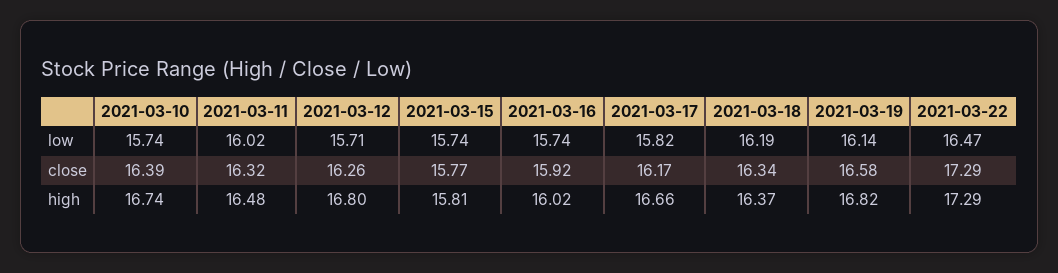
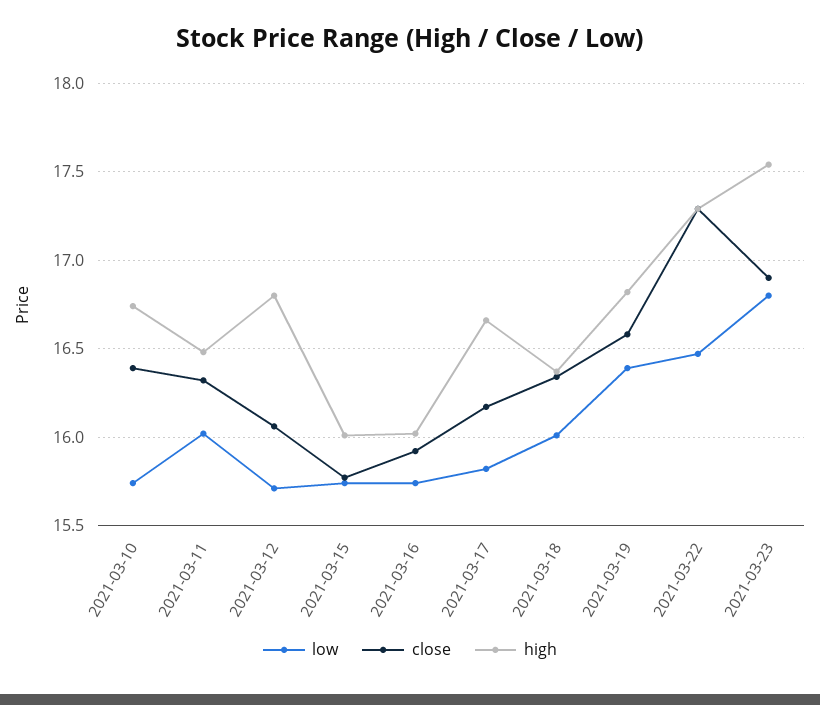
low, 2021-03-18: 16.19 -> 16
low, 2021-03-19: 16.14 -> 16.4
close, 2021-03-12: 16.26 -> 16.05
high, 2021-03-15: 15.81 -> 16
low, 2021-03-23: none -> 16.8
close, 2021-03-23: none -> 16.9
high, 2021-03-23: none -> 17.55

